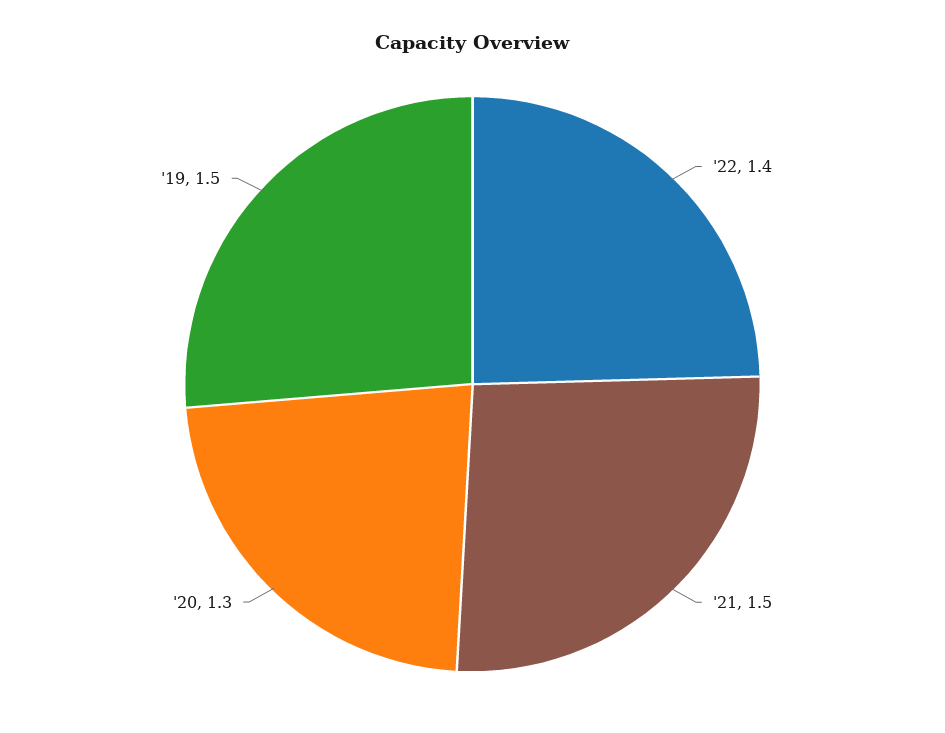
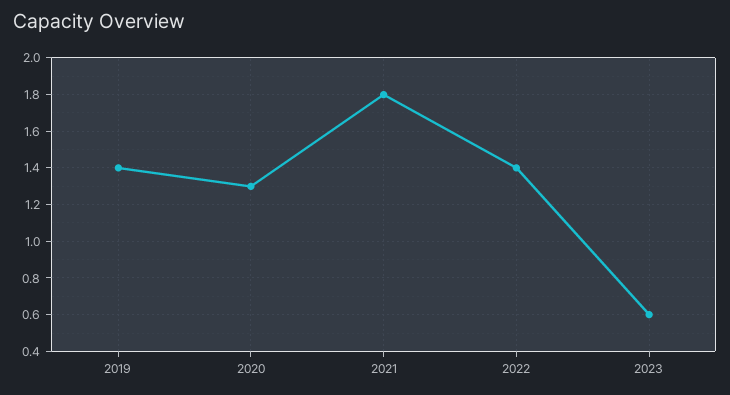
'21: 1.5 -> 1.8
'19: 1.5 -> 1.4
2023: none -> 0.6

